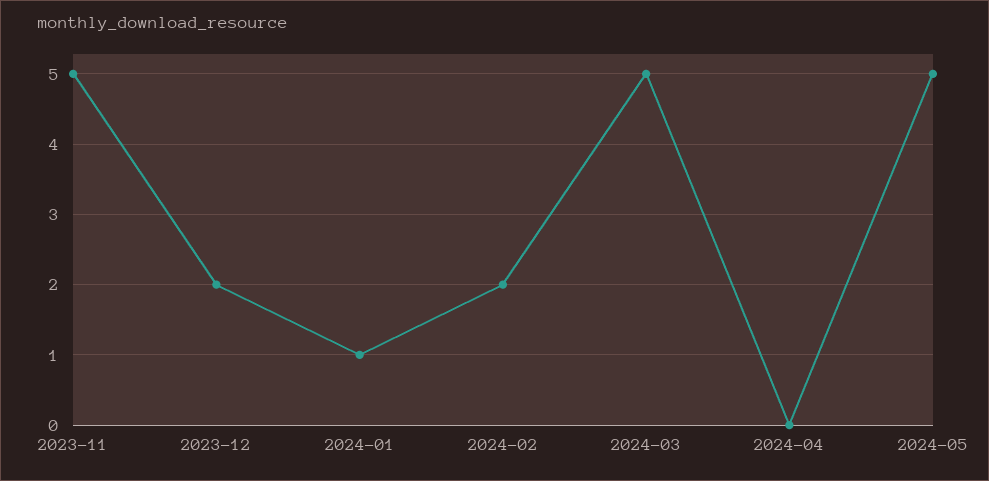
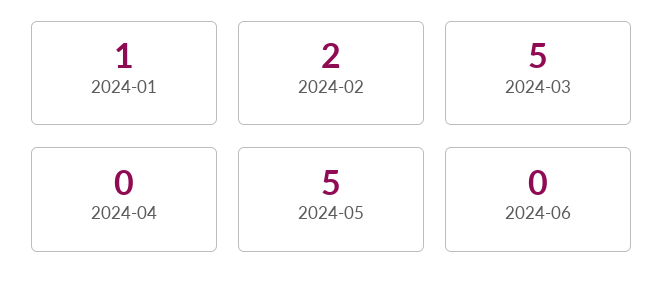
2023-11: 5 -> none
2023-12: 2 -> none
2024-06: none -> 0

